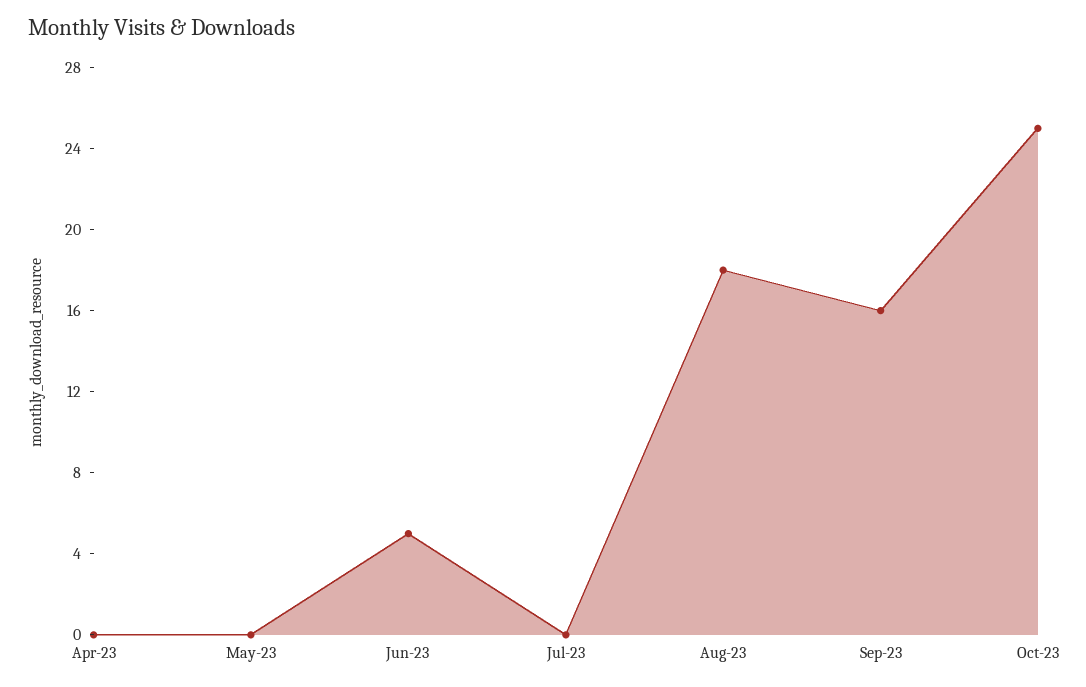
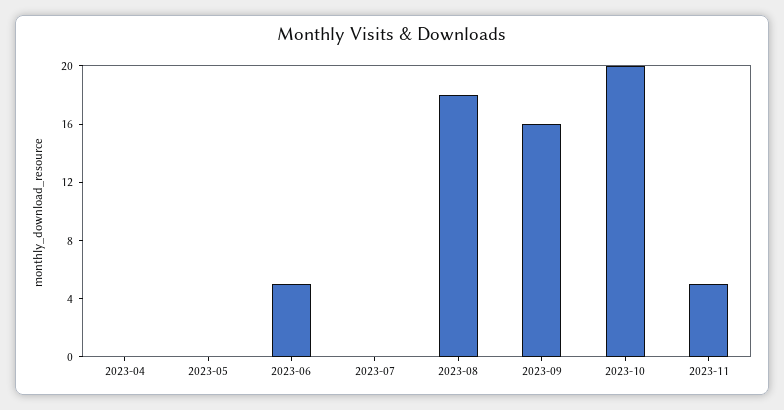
Oct-23: 25 -> 20
2023-11: none -> 5

